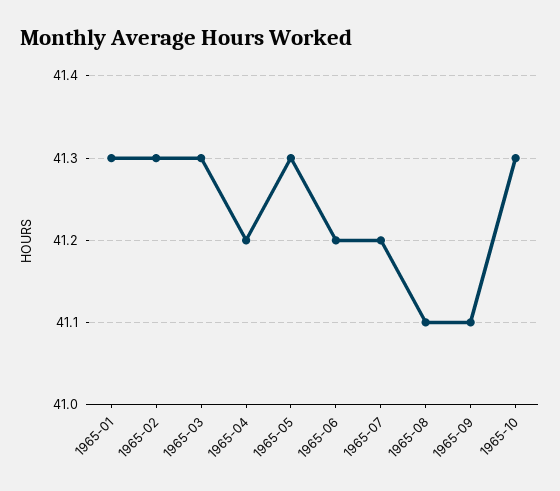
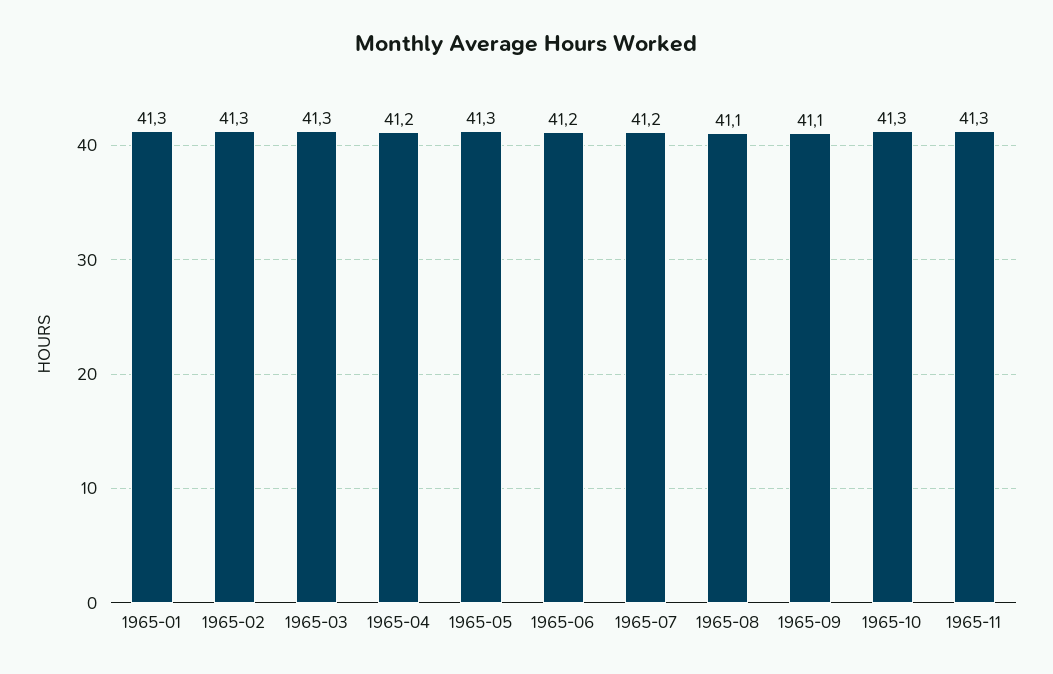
1965-11: none -> 41.3

